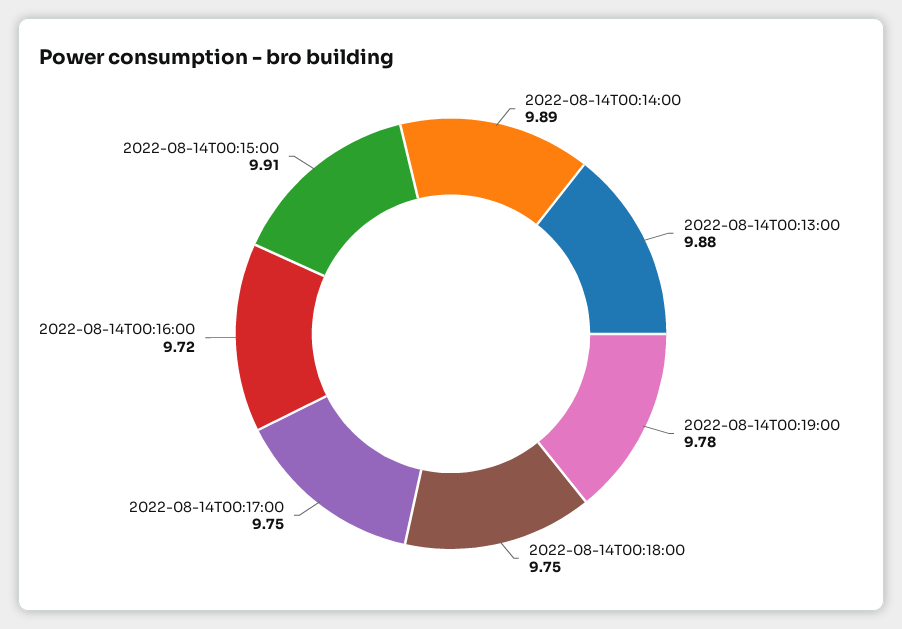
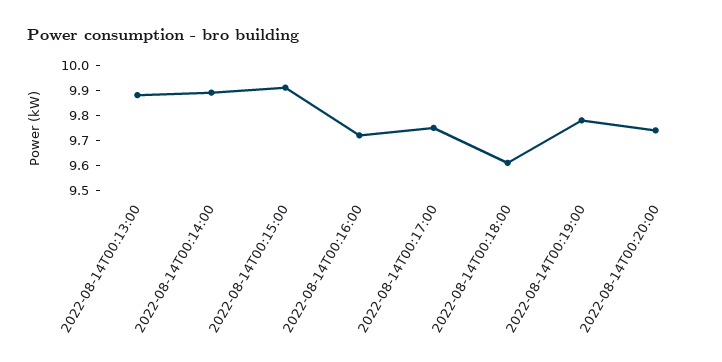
2022-08-14T00:18:00: 9.75 -> 9.6
2022-08-14T00:20:00: none -> 9.75

